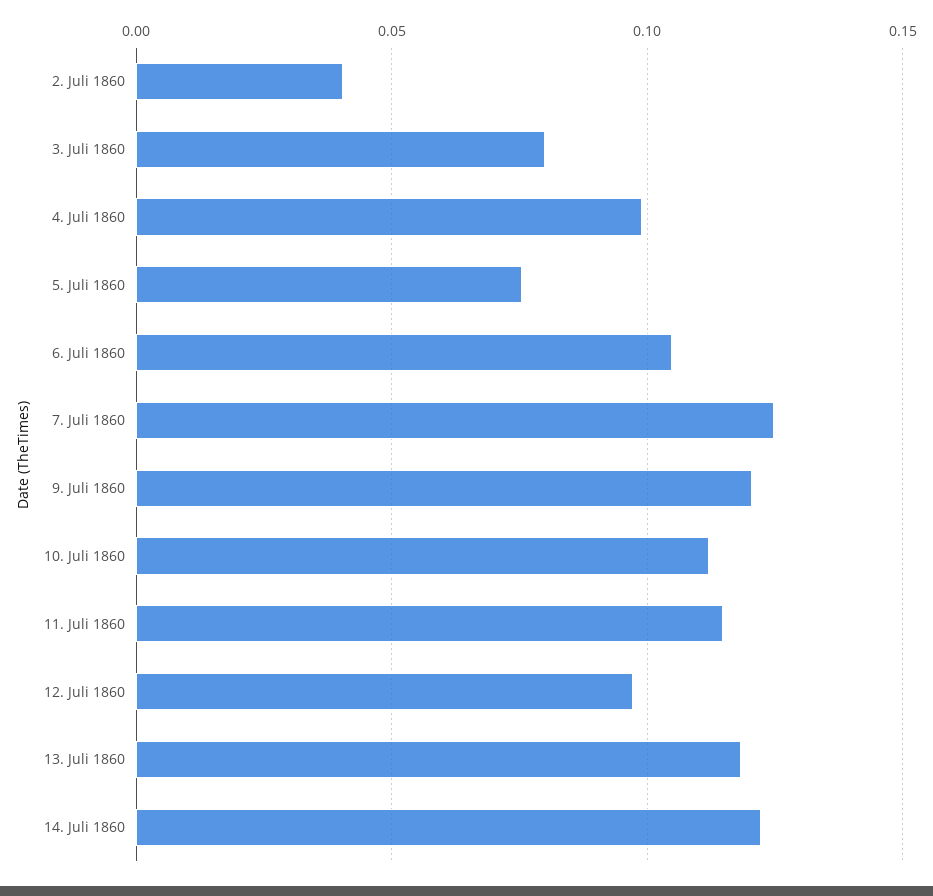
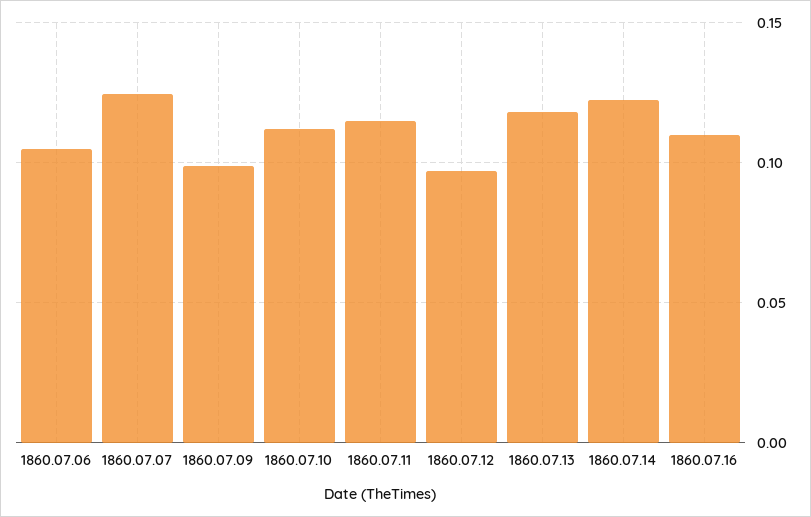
2. Juli 1860: 0.04 -> none
3. Juli 1860: 0.08 -> none
4. Juli 1860: 0.1 -> none
5. Juli 1860: 0.075 -> none
9. Juli 1860: 0.12 -> 0.1
1860.07.16: none -> 0.11

